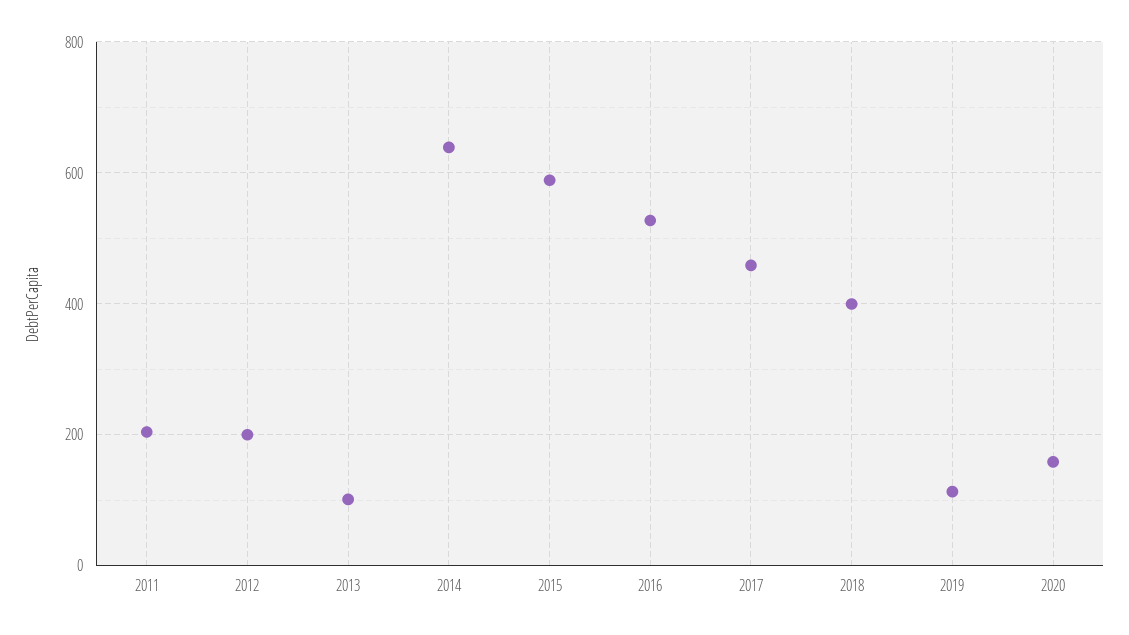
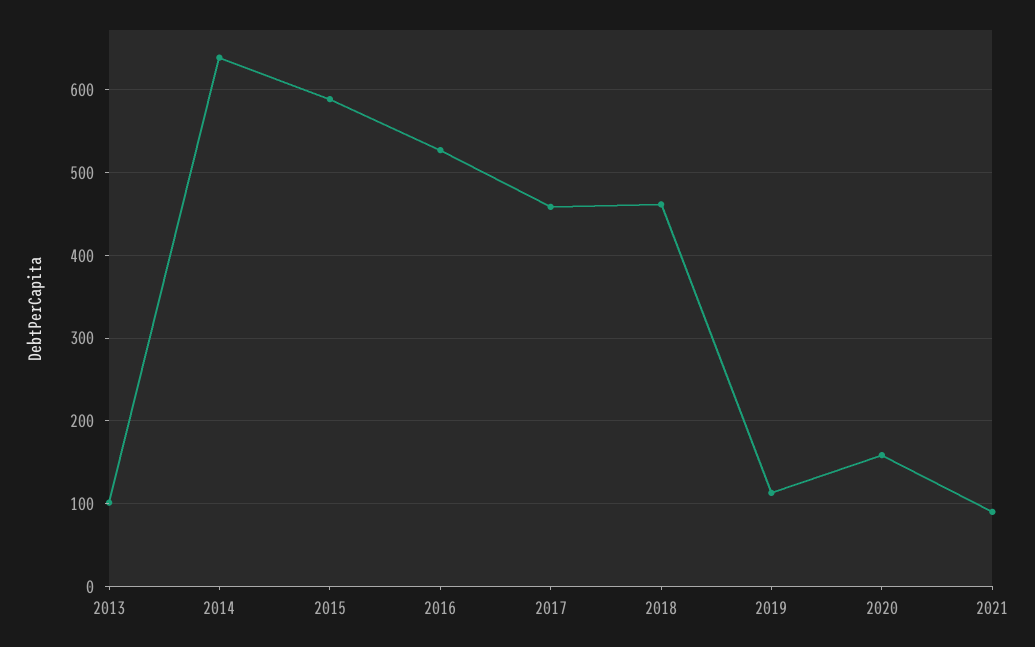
2011: 200 -> none
2012: 200 -> none
2018: 400 -> 460
2021: none -> 90

